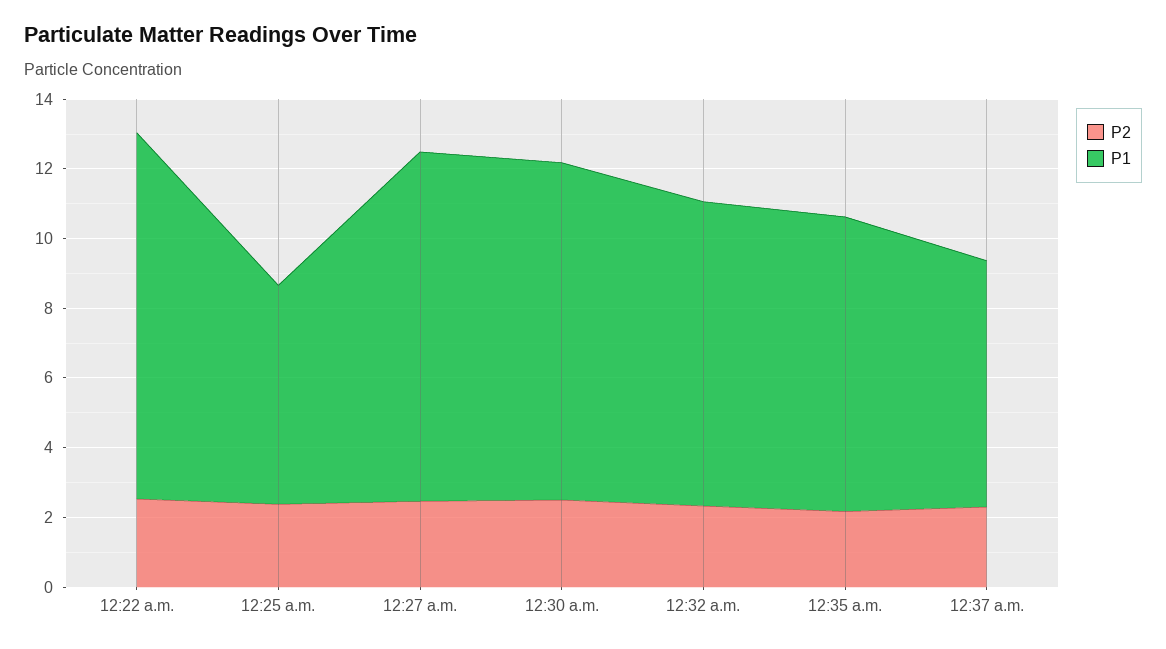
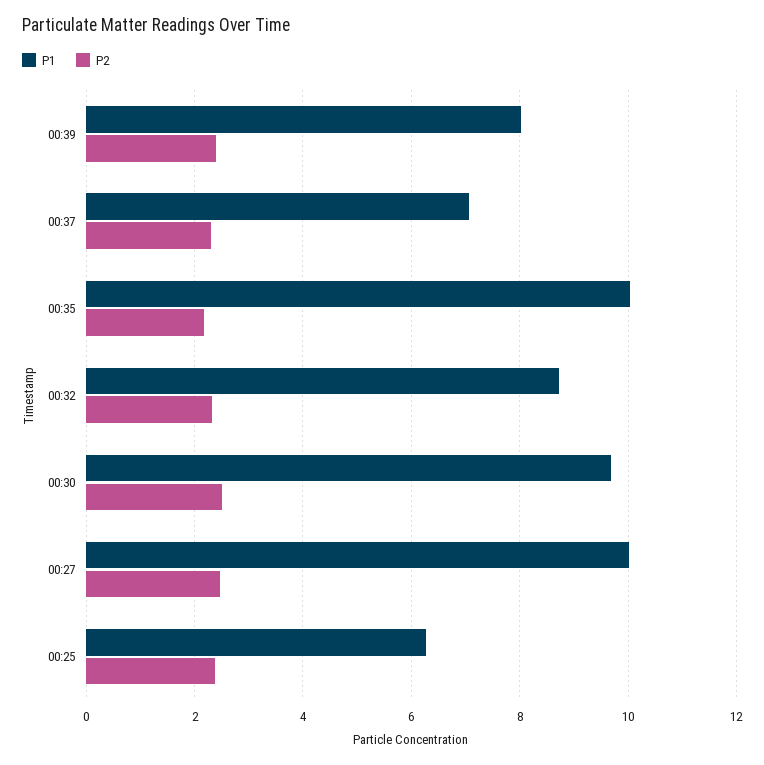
P2, 12:22 a.m.: 2.5 -> none
P1, 12:22 a.m.: 10.5 -> none
P1, 12:35 a.m.: 8.5 -> 10
P1, 00:39: none -> 8
P2, 00:39: none -> 2.4

